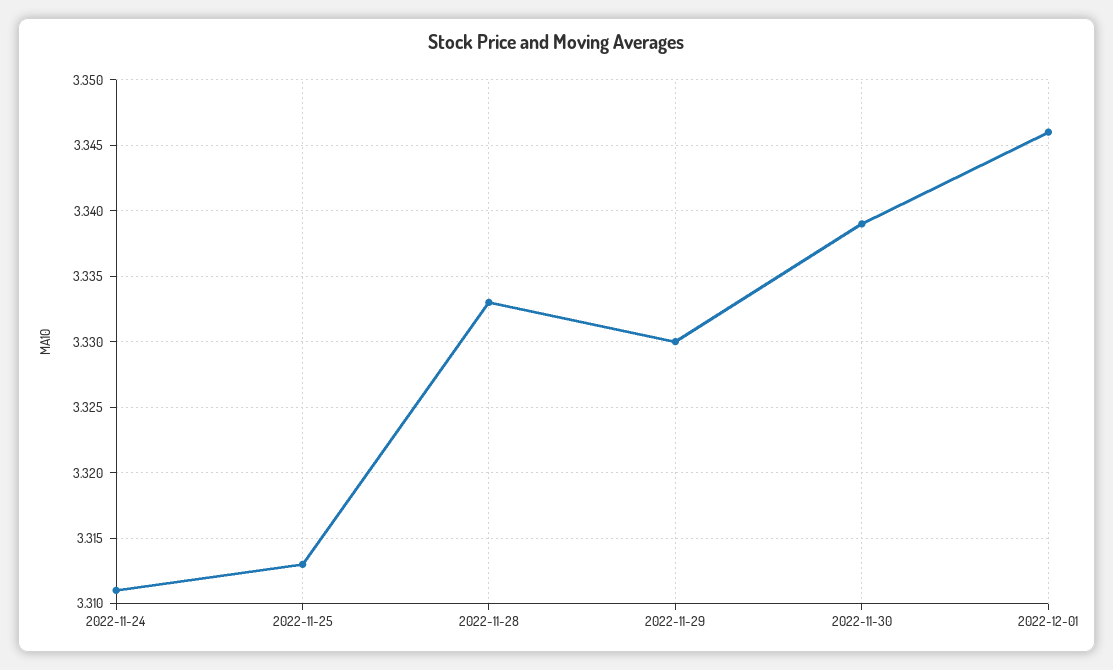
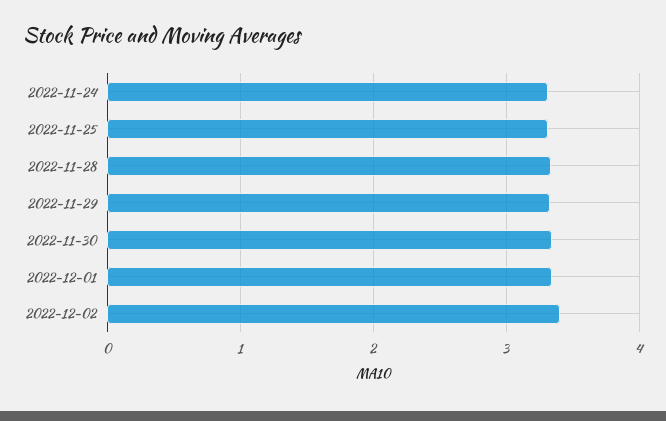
2022-12-02: none -> 3.4

